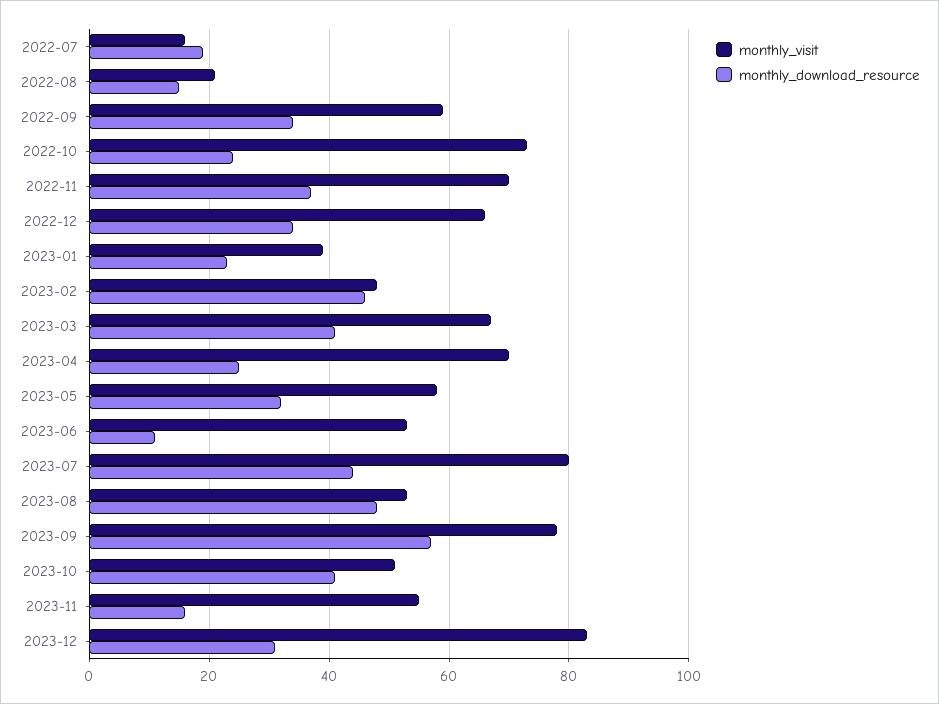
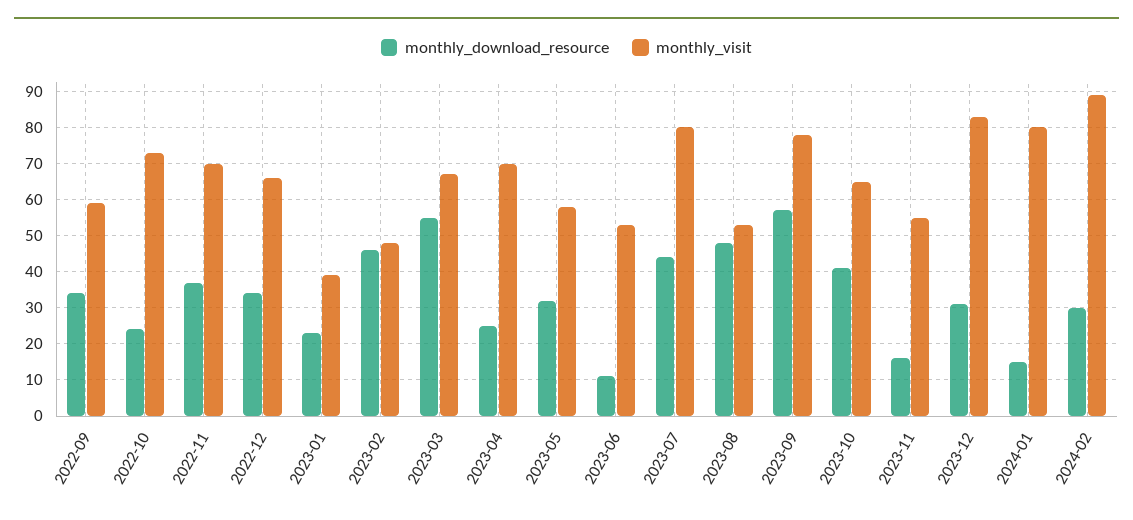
monthly_visit, 2022-07: 15 -> none
monthly_download_resource, 2022-07: 20 -> none
monthly_visit, 2022-08: 20 -> none
monthly_download_resource, 2022-08: 15 -> none
monthly_download_resource, 2023-03: 40 -> 55
monthly_visit, 2023-10: 50 -> 65
monthly_download_resource, 2024-01: none -> 15
monthly_visit, 2024-01: none -> 80
monthly_download_resource, 2024-02: none -> 30
monthly_visit, 2024-02: none -> 90

